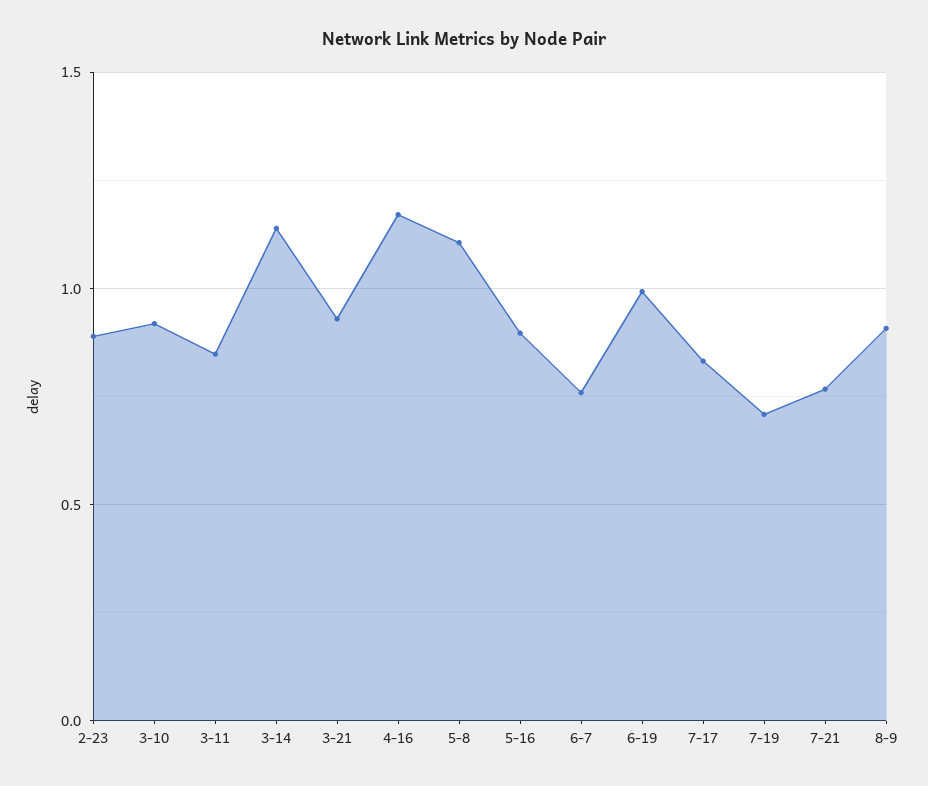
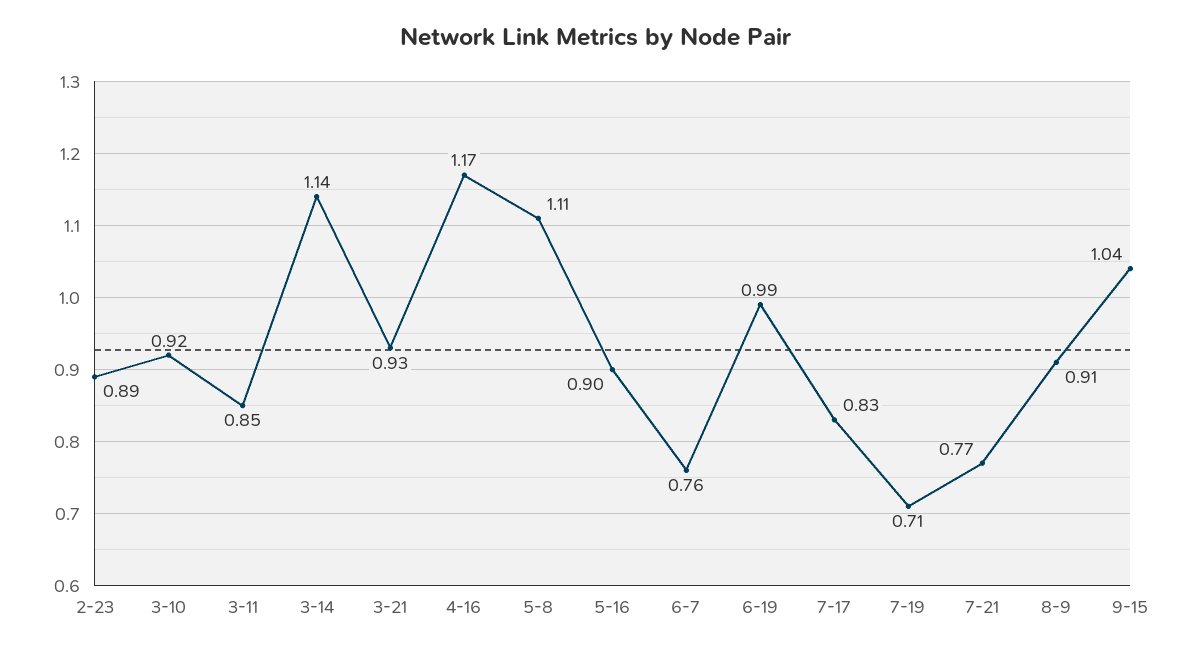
9-15: none -> 1.04

